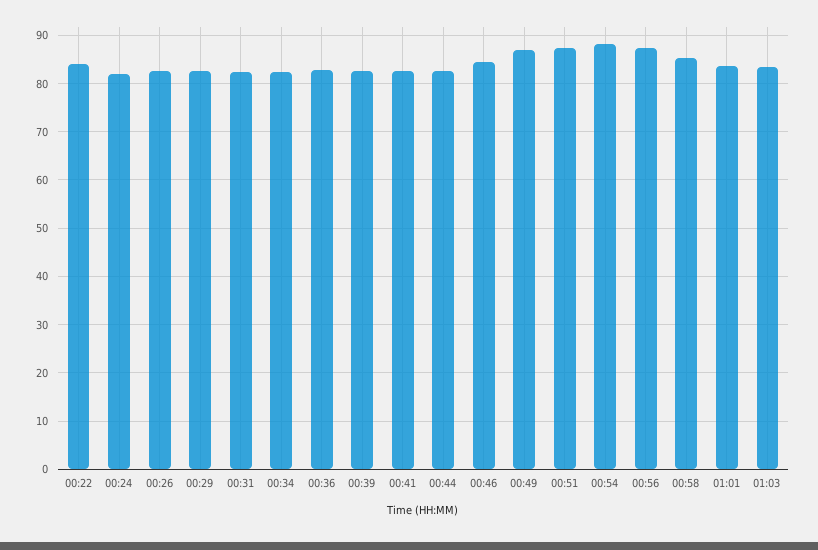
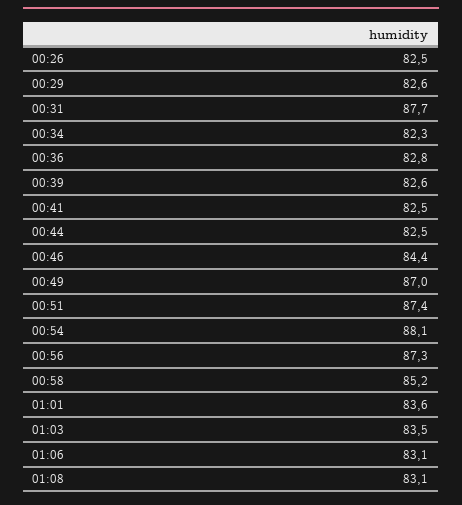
00:22: 84 -> none
00:24: 82 -> none
00:31: 82 -> 87.7
01:06: none -> 83.1
01:08: none -> 83.1

